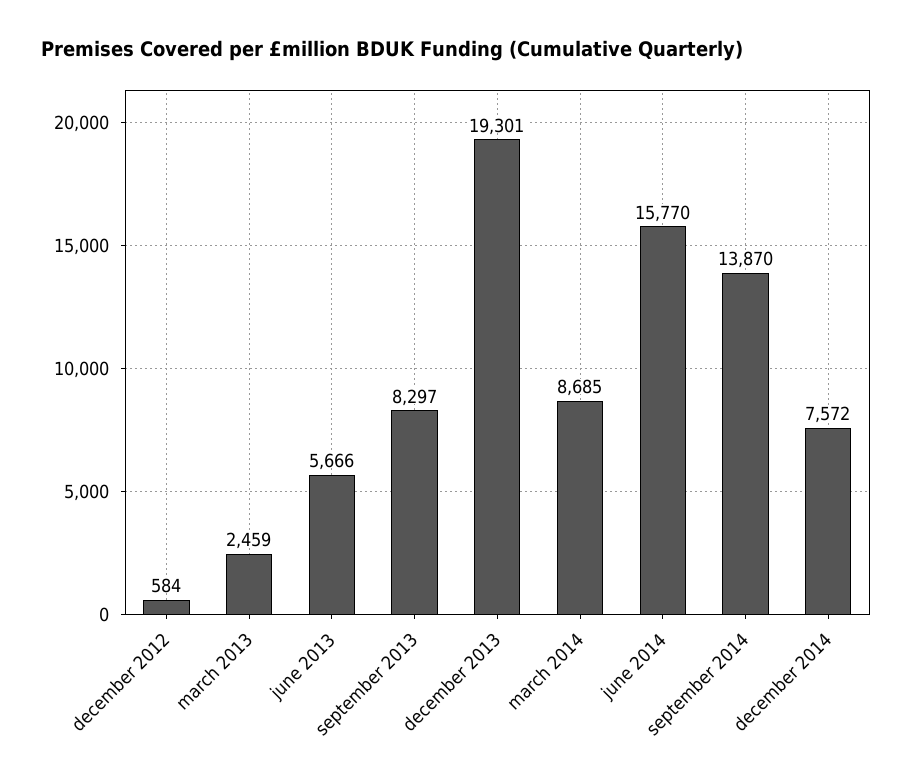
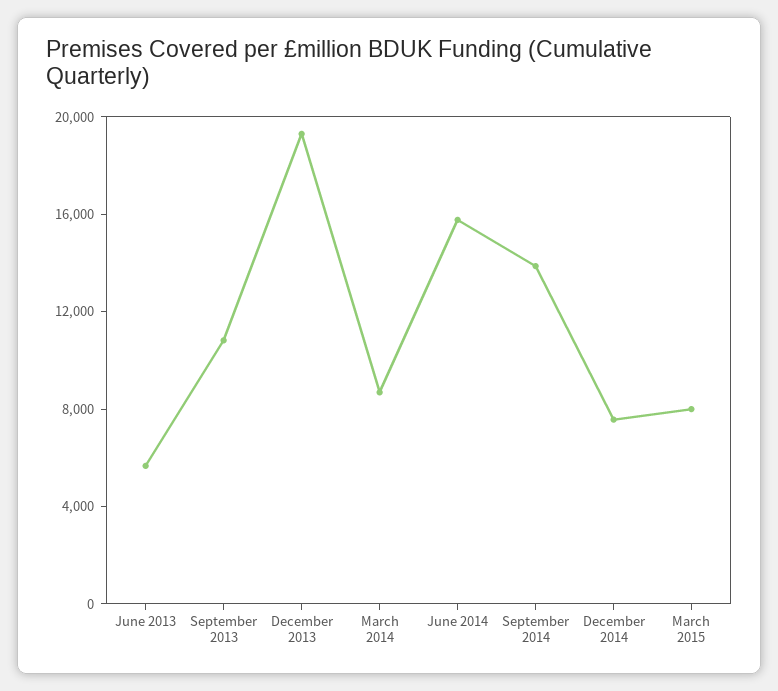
december 2012: 584 -> none
march 2013: 2459 -> none
september 2013: 8297 -> 11000
March 2015: none -> 8000

